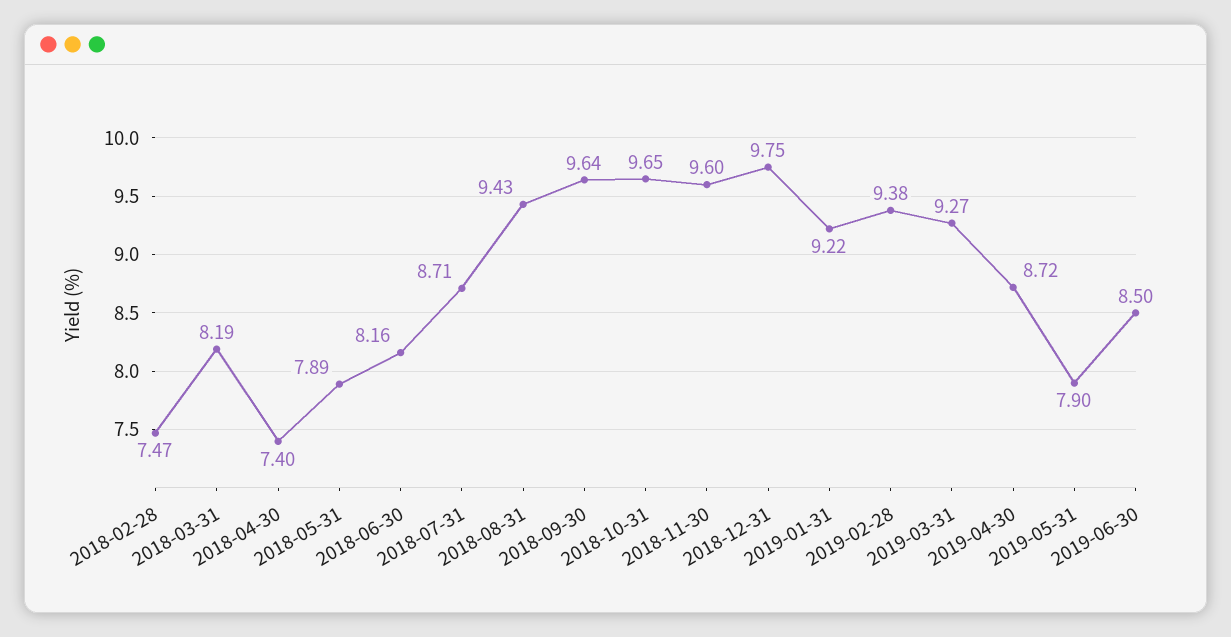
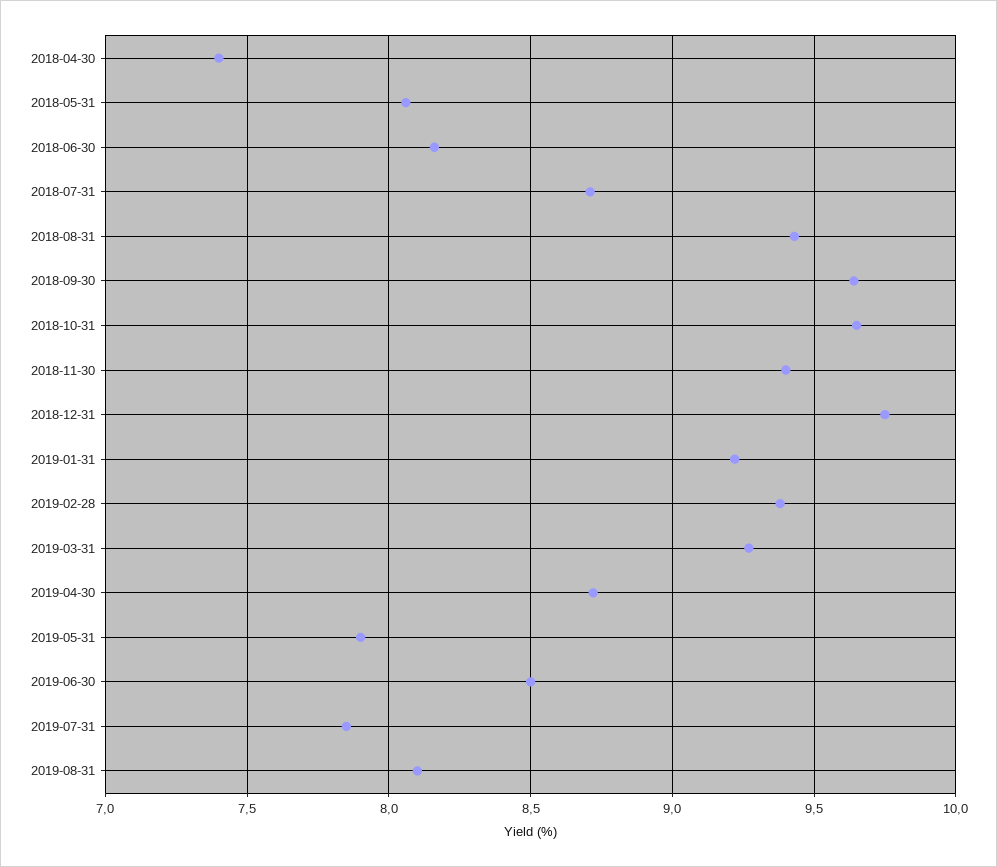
2018-02-28: 7.47 -> none
2018-03-31: 8.19 -> none
2018-05-31: 7.89 -> 8.05
2018-11-30: 9.6 -> 9.4
2019-07-31: none -> 7.85
2019-08-31: none -> 8.1

